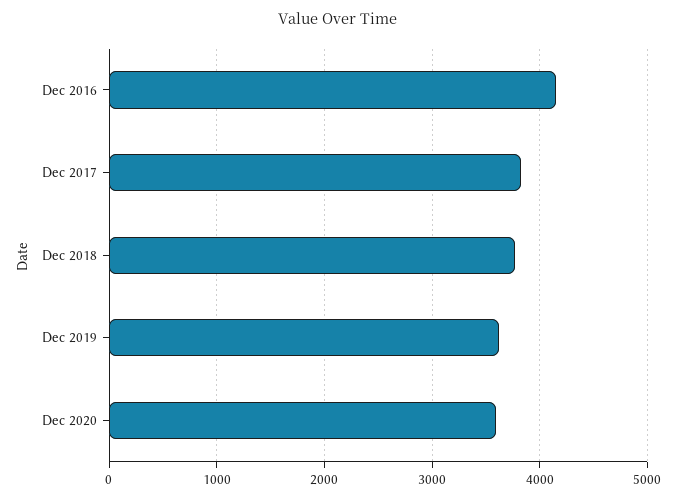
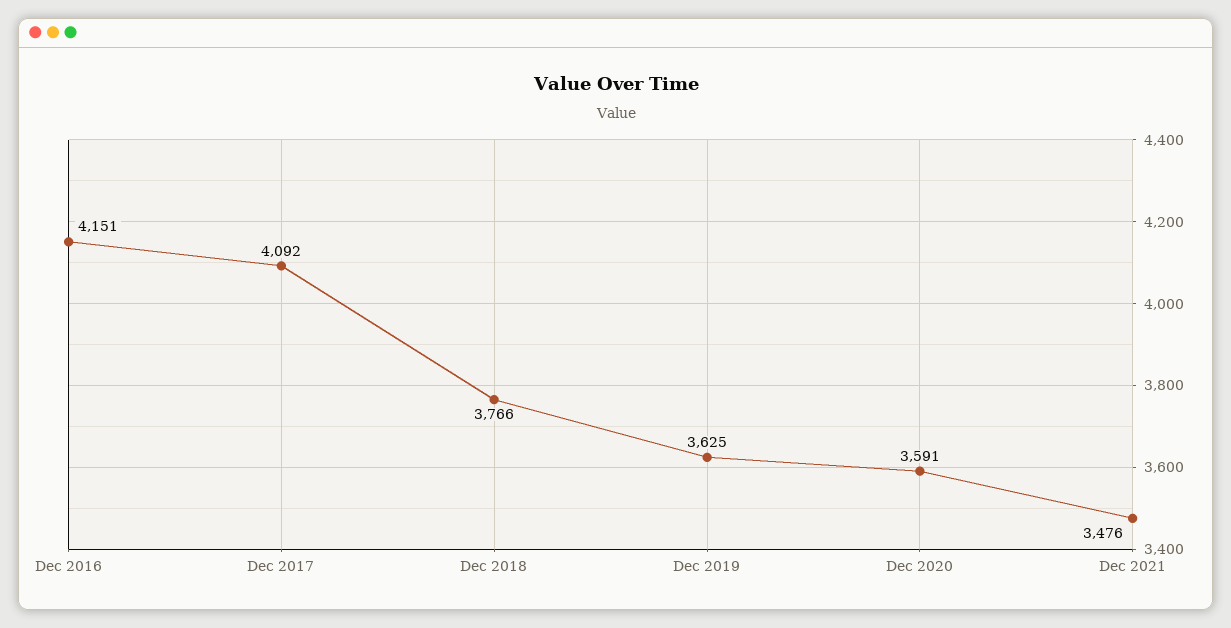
Dec 2017: 3800 -> 4092
Dec 2021: none -> 3476

